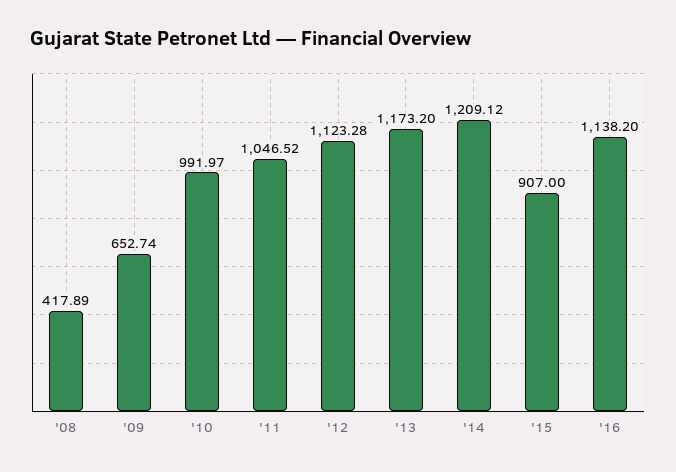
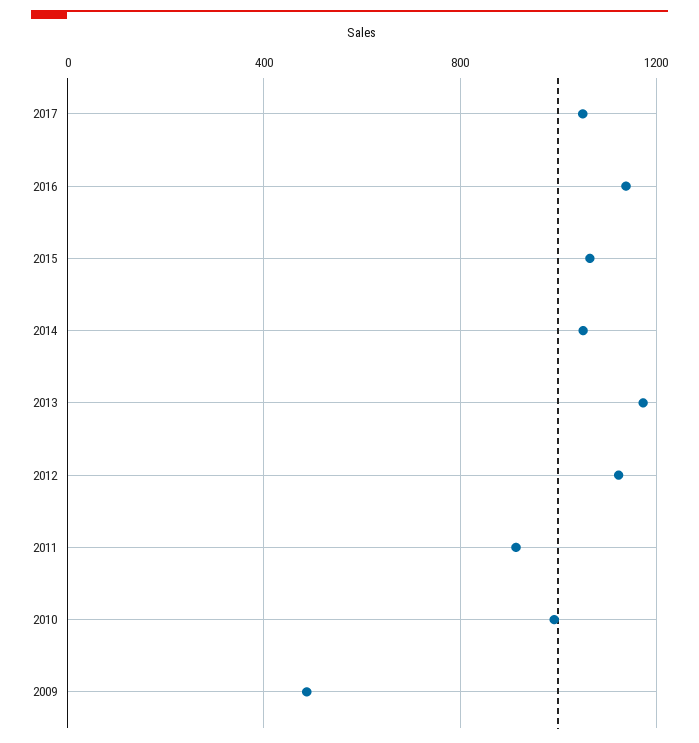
'08: 417.89 -> none
'09: 652.74 -> 500
'11: 1046.52 -> 900
'14: 1209.12 -> 1050
'15: 907 -> 1050
2017: none -> 1050

